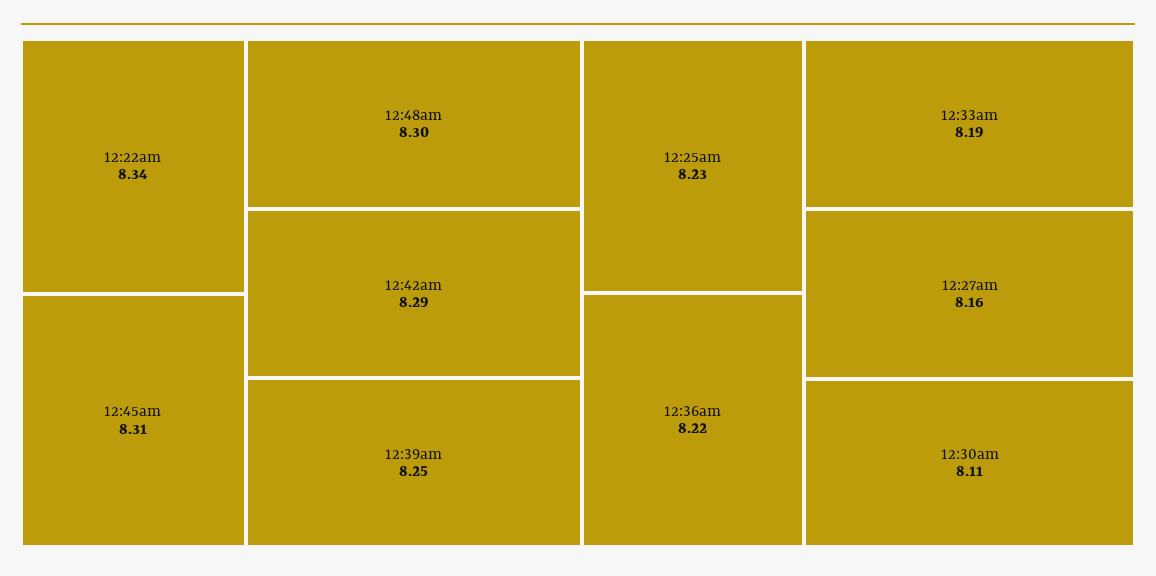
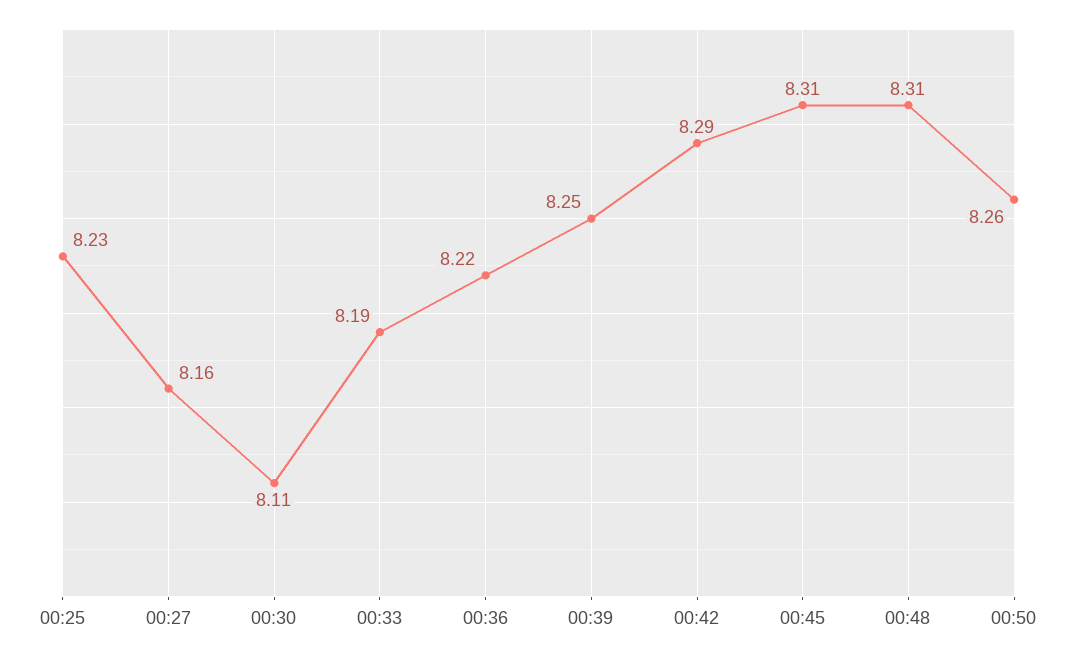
12:22am: 8.34 -> none
12:48am: 8.3 -> 8.31
00:50: none -> 8.26

